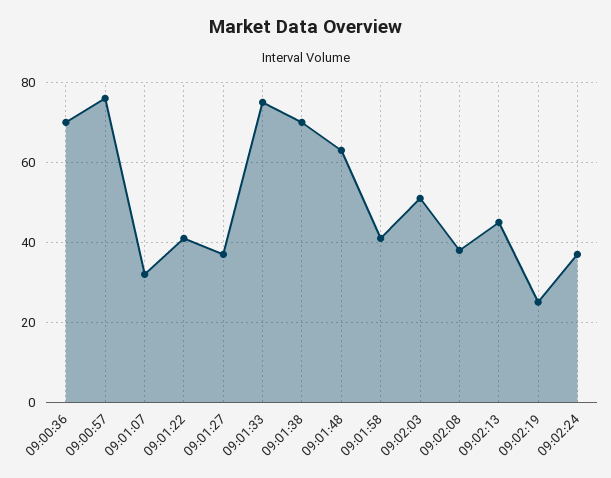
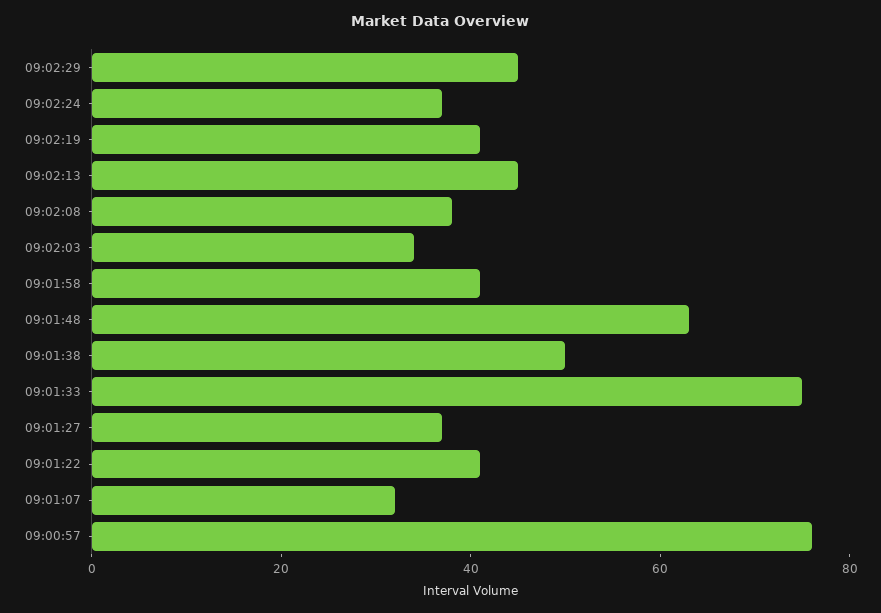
09:00:36: 70 -> none
09:01:38: 70 -> 50
09:02:03: 50 -> 35
09:02:19: 25 -> 40
09:02:29: none -> 45

